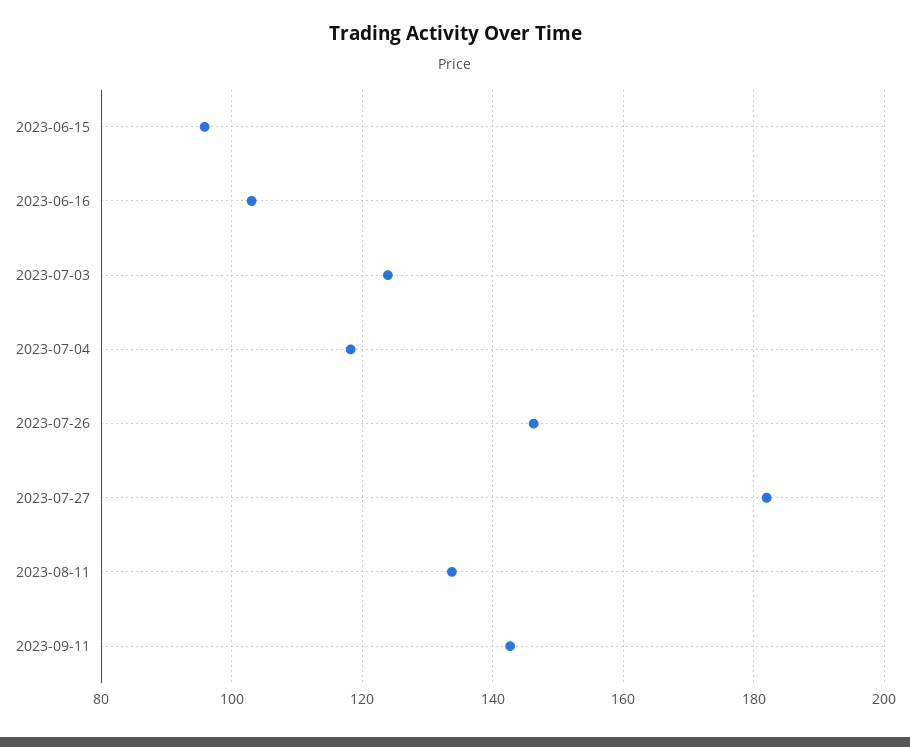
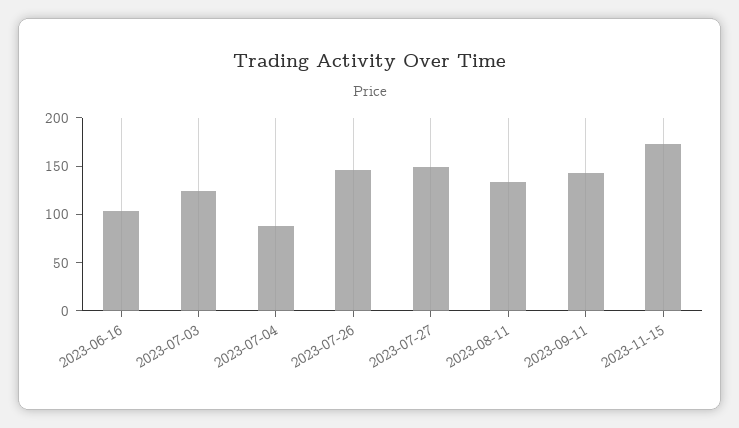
2023-06-15: 96 -> none
2023-07-04: 118 -> 90
2023-07-27: 182 -> 150
2023-11-15: none -> 170

